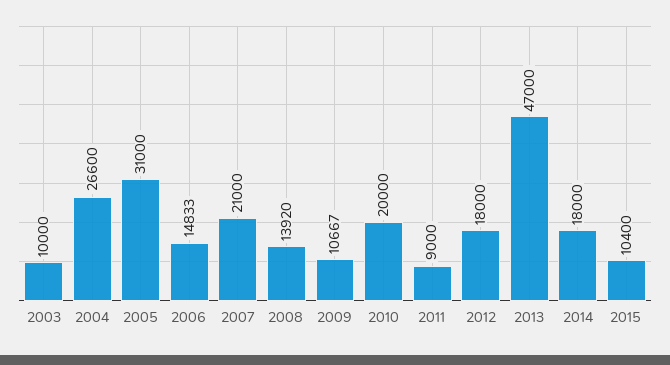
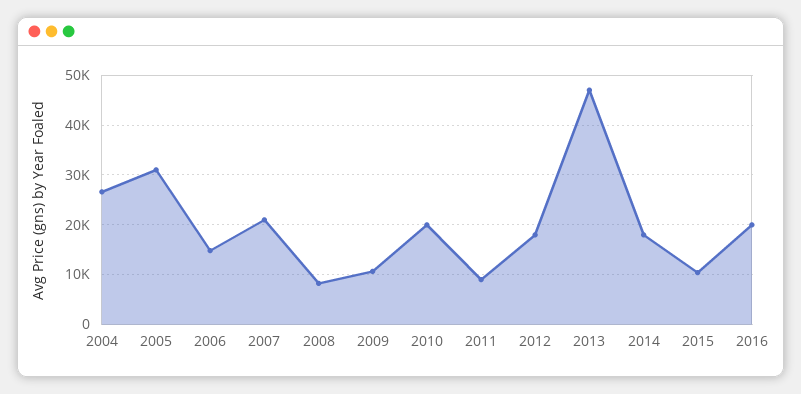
2003: 10000 -> none
2008: 13920 -> 8000
2016: none -> 20000

